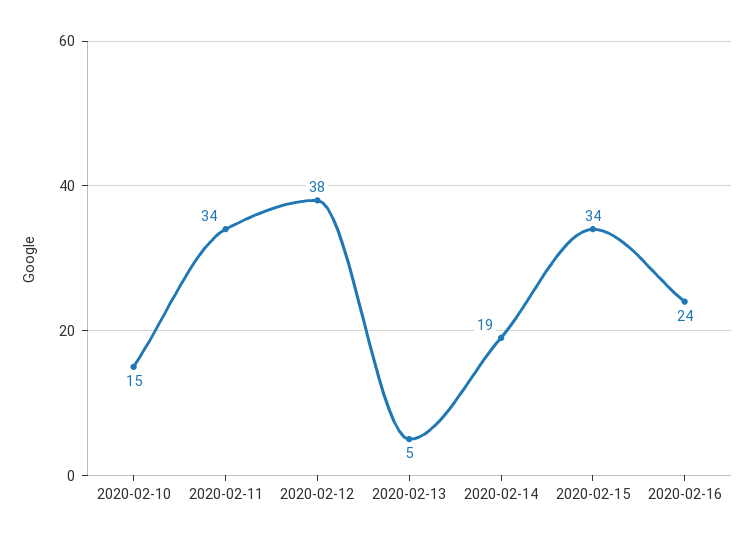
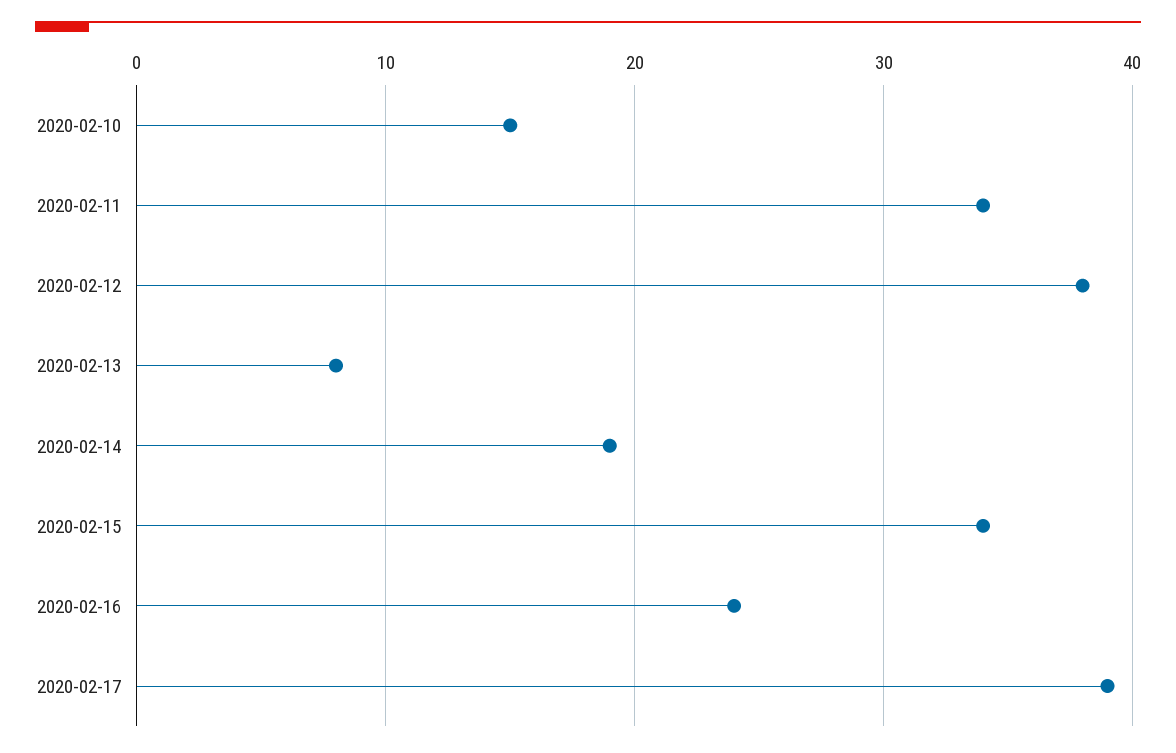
2020-02-13: 5 -> 8
2020-02-17: none -> 39

